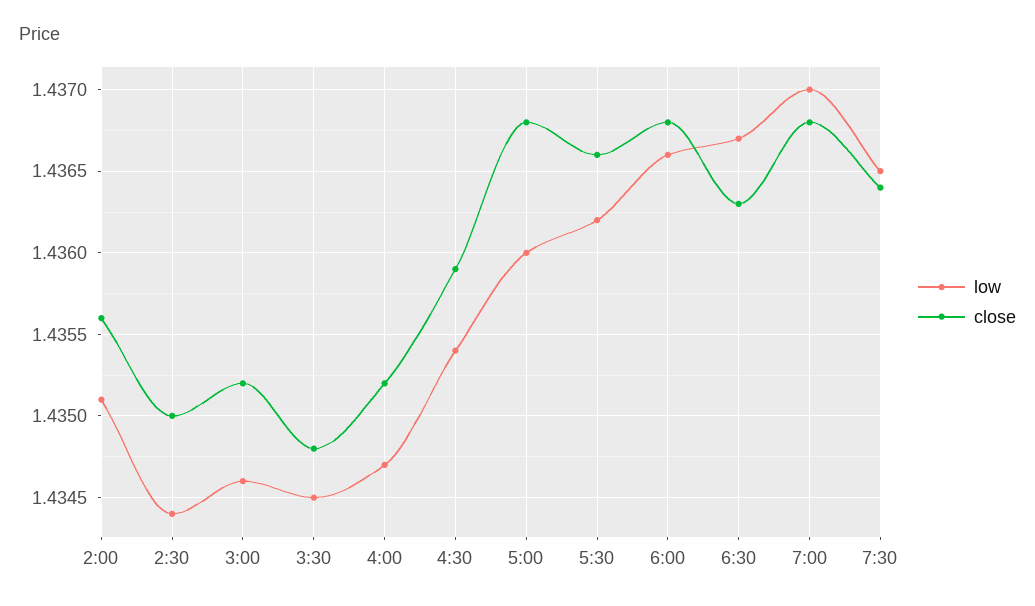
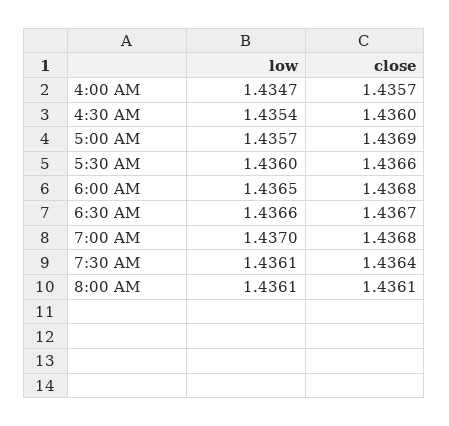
low, 2:00: 1.4351 -> none
close, 2:00: 1.4356 -> none
low, 2:30: 1.4344 -> none
close, 2:30: 1.435 -> none
low, 3:00: 1.4346 -> none
close, 3:00: 1.4352 -> none
low, 3:30: 1.4345 -> none
close, 3:30: 1.4348 -> none
close, 4:00: 1.4352 -> 1.4357
close, 4:30: 1.4359 -> 1.436
low, 5:00: 1.436 -> 1.4357
close, 5:00: 1.4368 -> 1.4369
low, 5:30: 1.4362 -> 1.436
low, 6:00: 1.4366 -> 1.4365
low, 6:30: 1.4367 -> 1.4366
close, 6:30: 1.4363 -> 1.4367
low, 7:30: 1.4365 -> 1.4361
low, 8:00 AM: none -> 1.4361
close, 8:00 AM: none -> 1.4361

